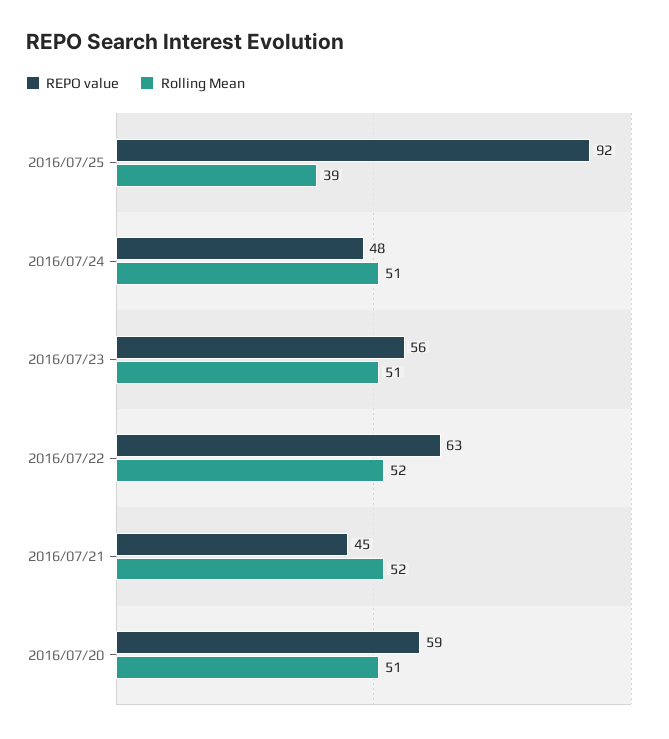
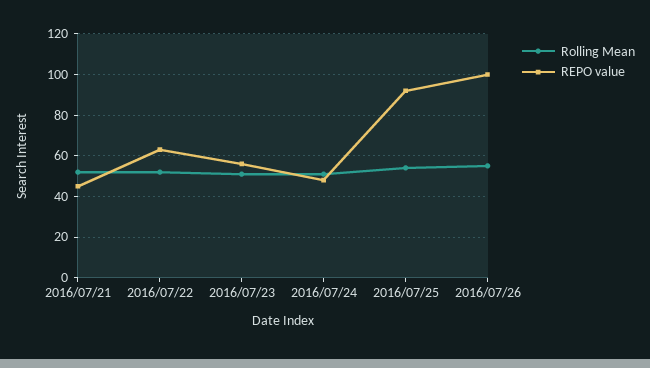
Rolling Mean, 2016/07/25: 39 -> 55
REPO value, 2016/07/20: 59 -> none
Rolling Mean, 2016/07/20: 51 -> none
Rolling Mean, 2016/07/26: none -> 55
REPO value, 2016/07/26: none -> 100

